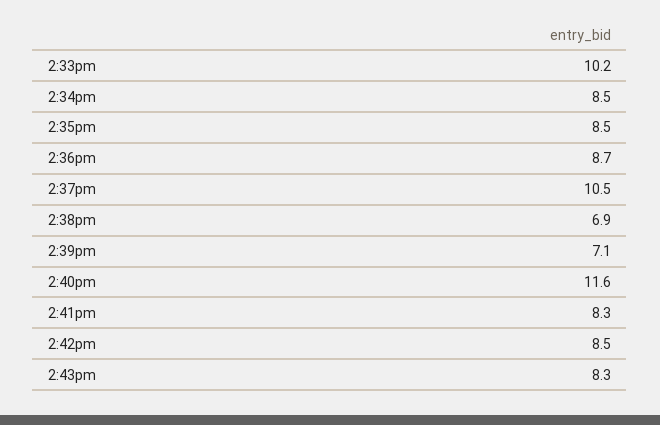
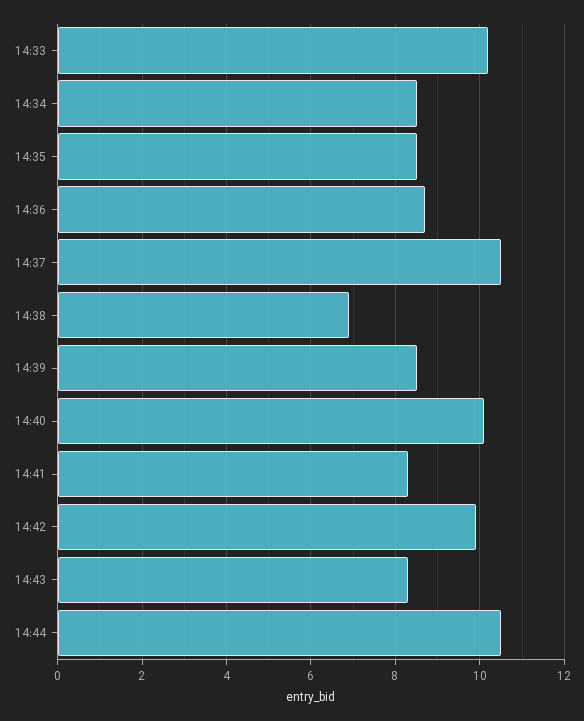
2:39pm: 7.1 -> 8.5
2:40pm: 11.6 -> 10
2:42pm: 8.5 -> 10
14:44: none -> 10.5

